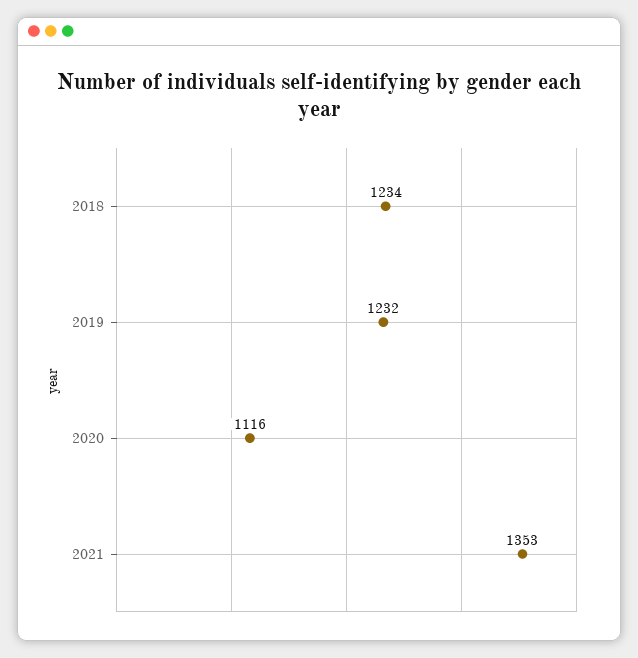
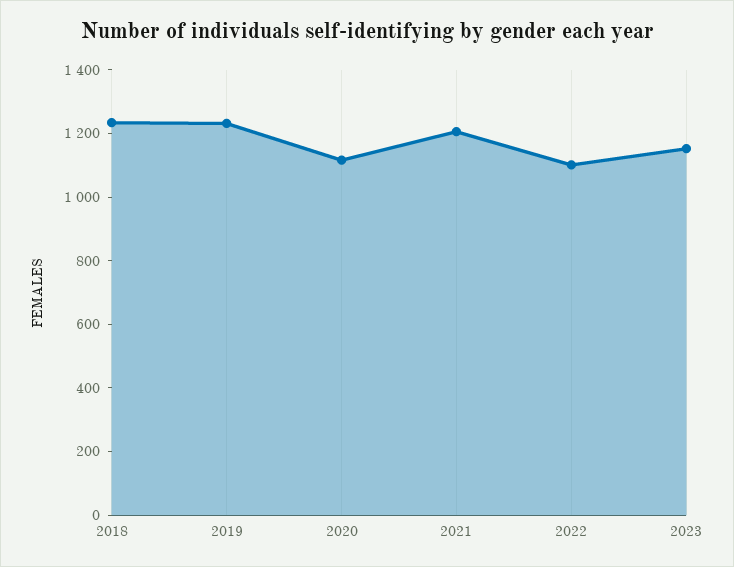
2021: 1353 -> 1200
2022: none -> 1100
2023: none -> 1150

